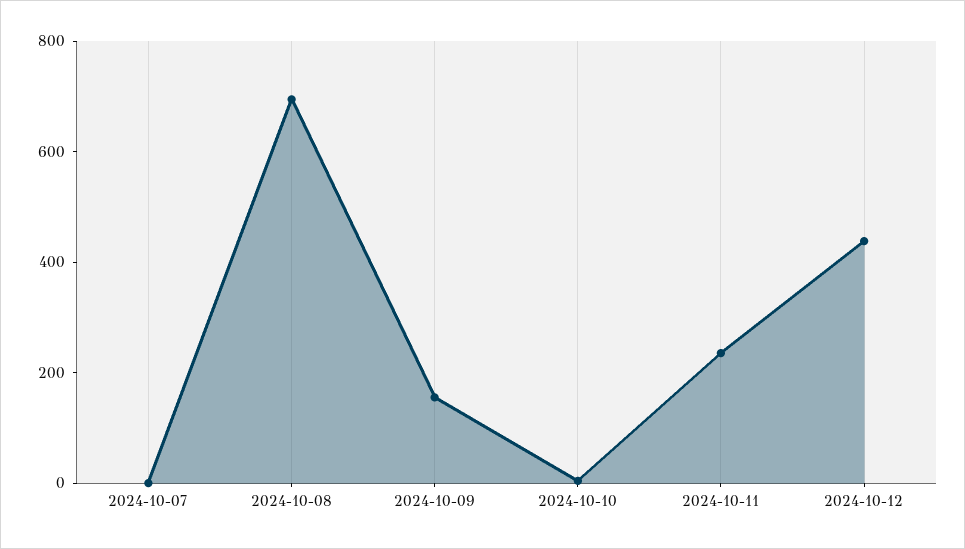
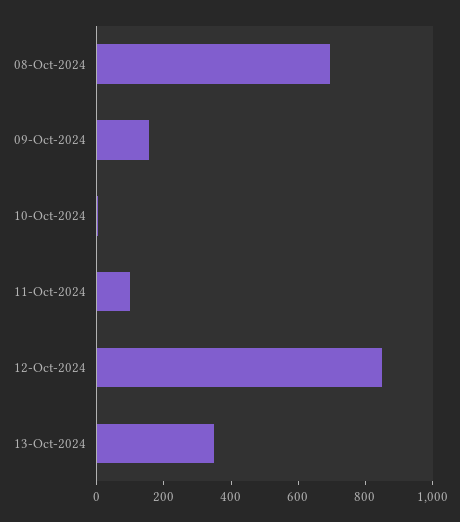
2024-10-07: 0 -> none
2024-10-11: 250 -> 100
2024-10-12: 450 -> 850
13-Oct-2024: none -> 350

